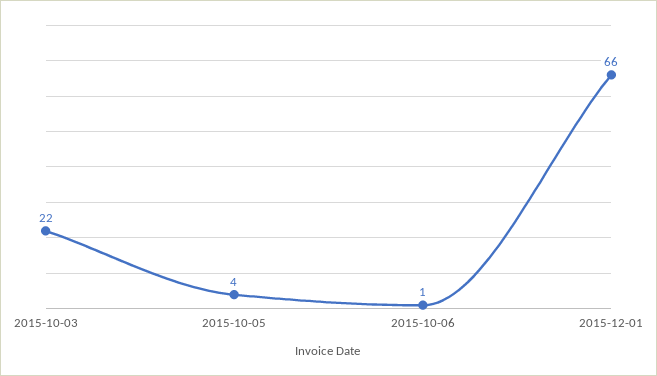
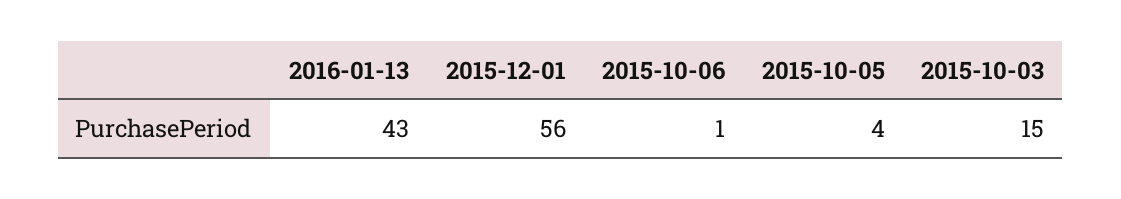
2015-10-03: 22 -> 15
2015-12-01: 66 -> 56
2016-01-13: none -> 43

